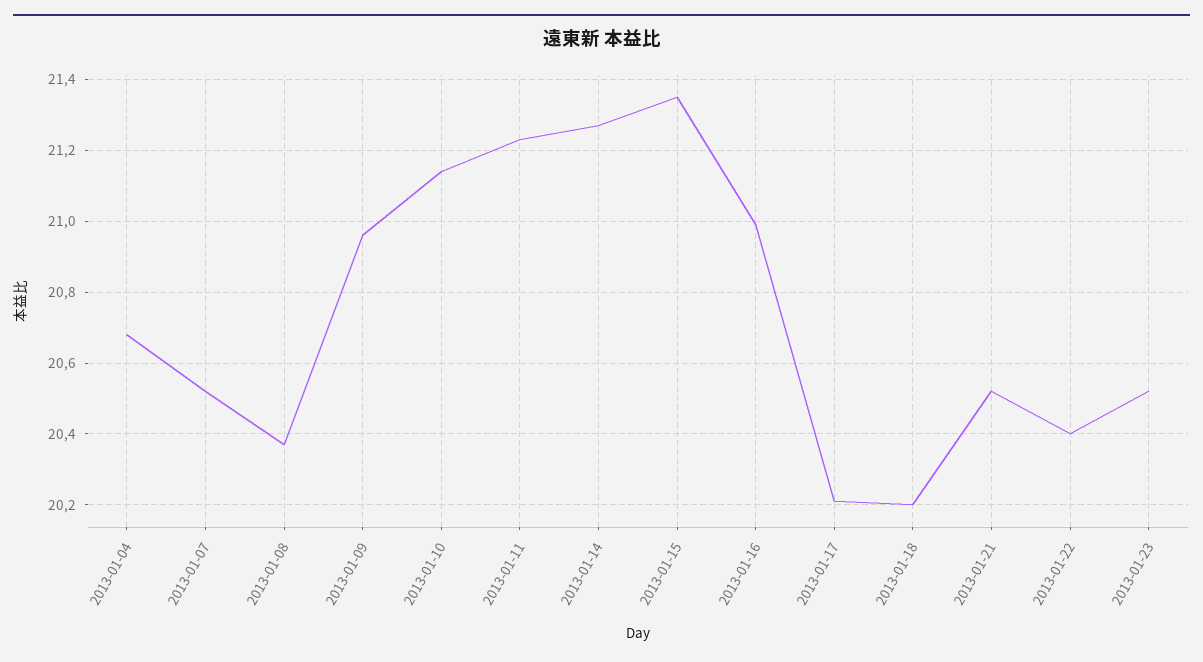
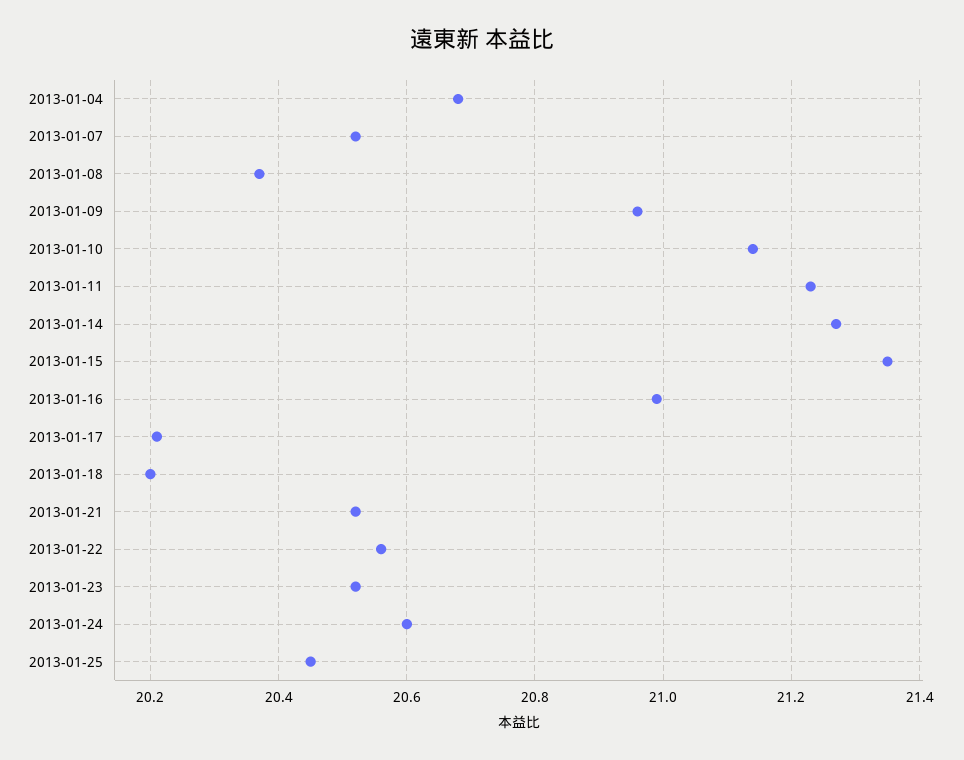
2013-01-22: 20.4 -> 20.55
2013-01-24: none -> 20.6
2013-01-25: none -> 20.45

